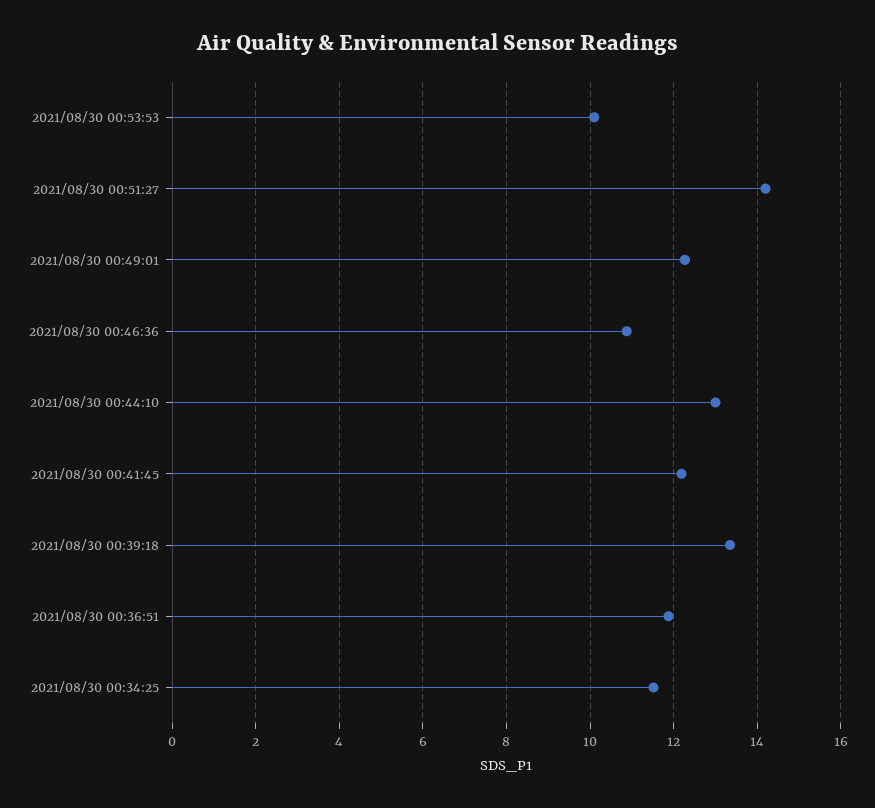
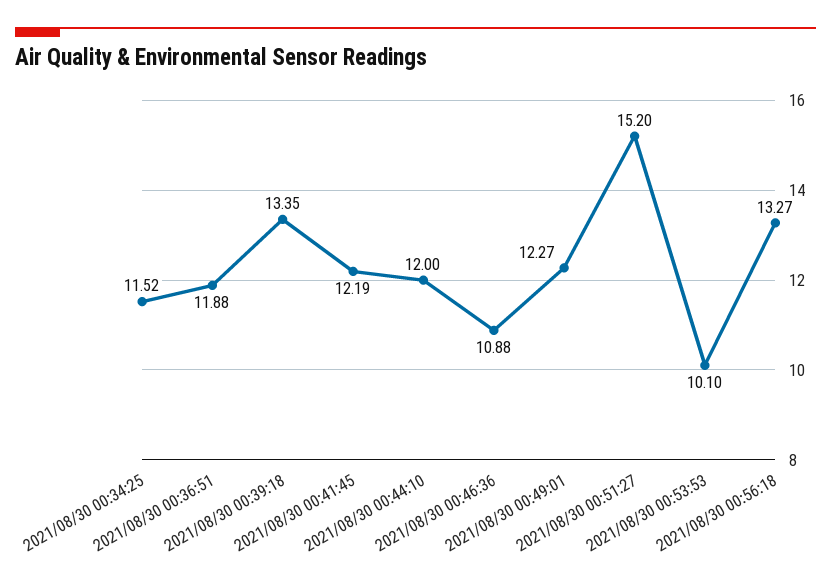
2021/08/30 00:51:27: 14.2 -> 15.2
2021/08/30 00:44:10: 13 -> 12
2021/08/30 00:56:18: none -> 13.27

